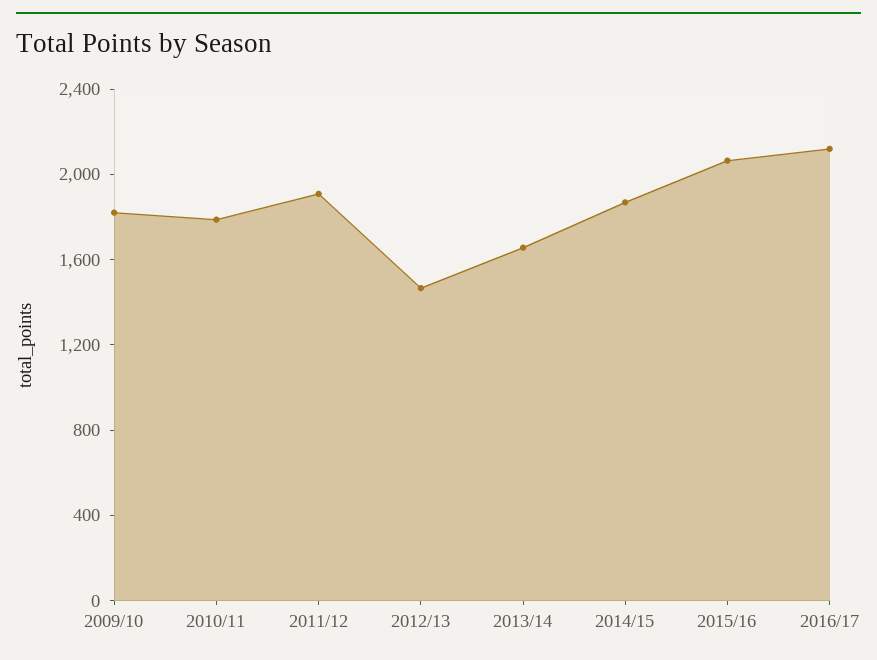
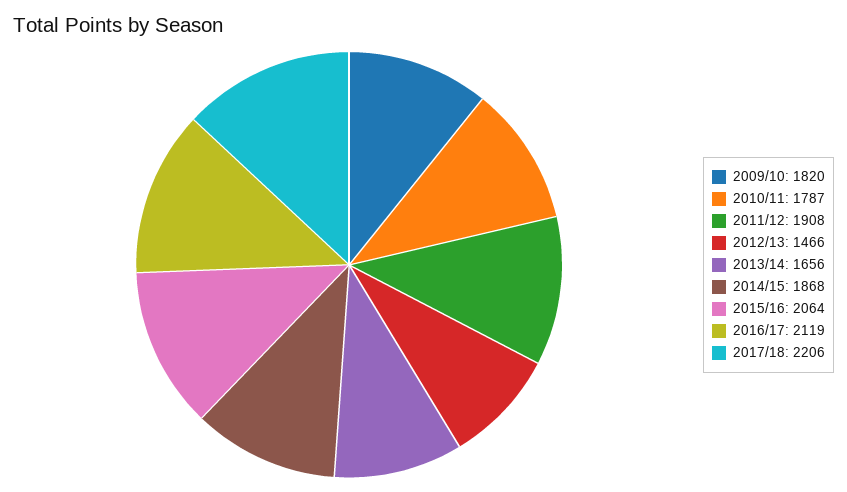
2017/18: none -> 2206

